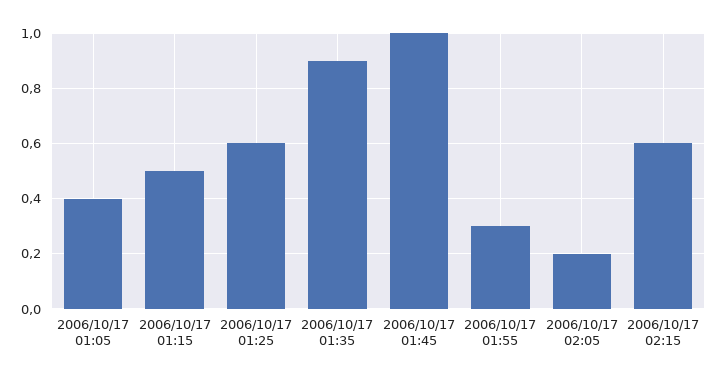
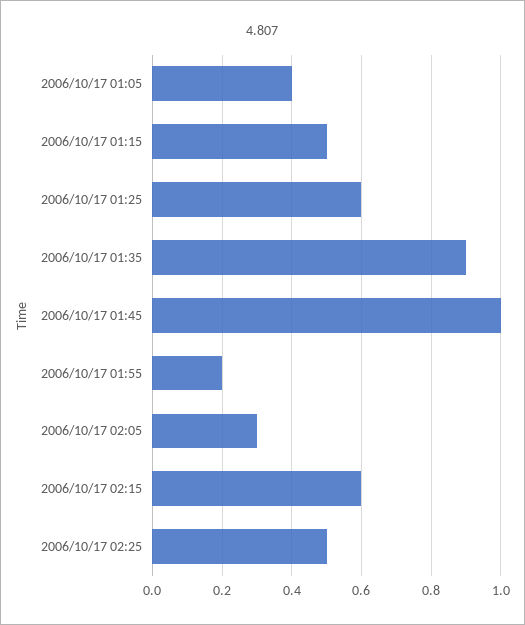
2006/10/17 01:55: 0.3 -> 0.2
2006/10/17 02:05: 0.2 -> 0.3
2006/10/17 02:25: none -> 0.5

